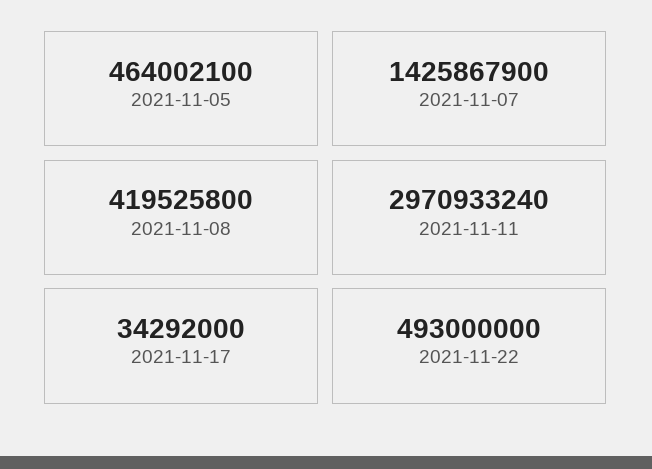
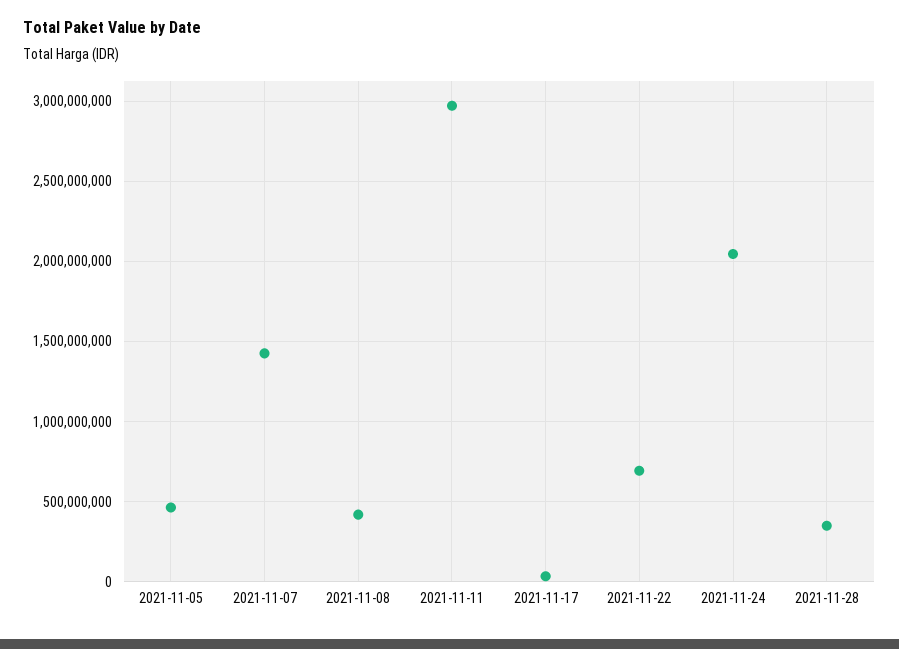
2021-11-22: 493000000 -> 700000000
2021-11-24: none -> 2050000000
2021-11-28: none -> 350000000

